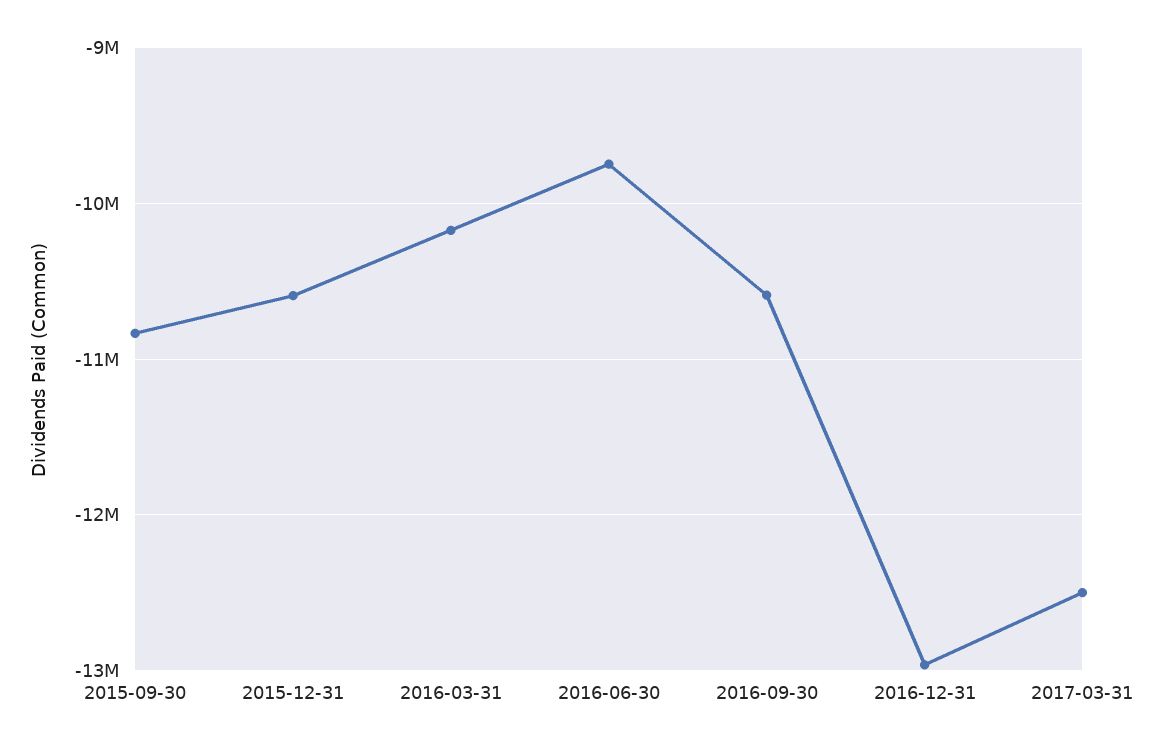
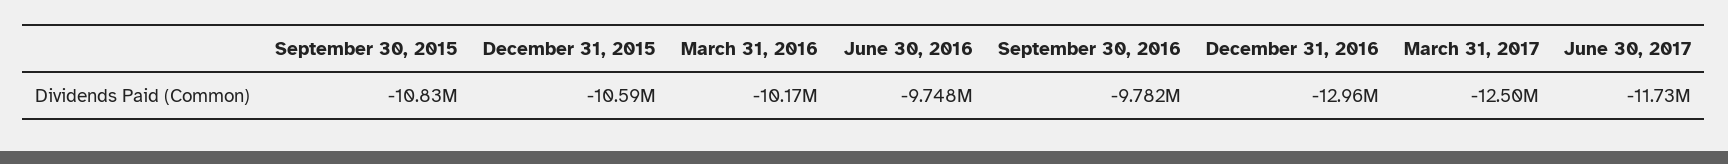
2016-09-30: -10600000 -> -9782000
June 30, 2017: none -> -11730000

